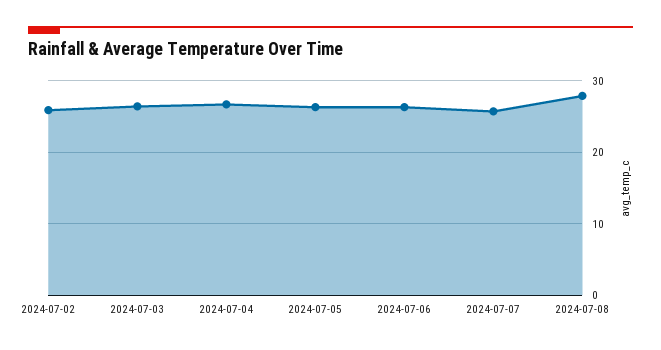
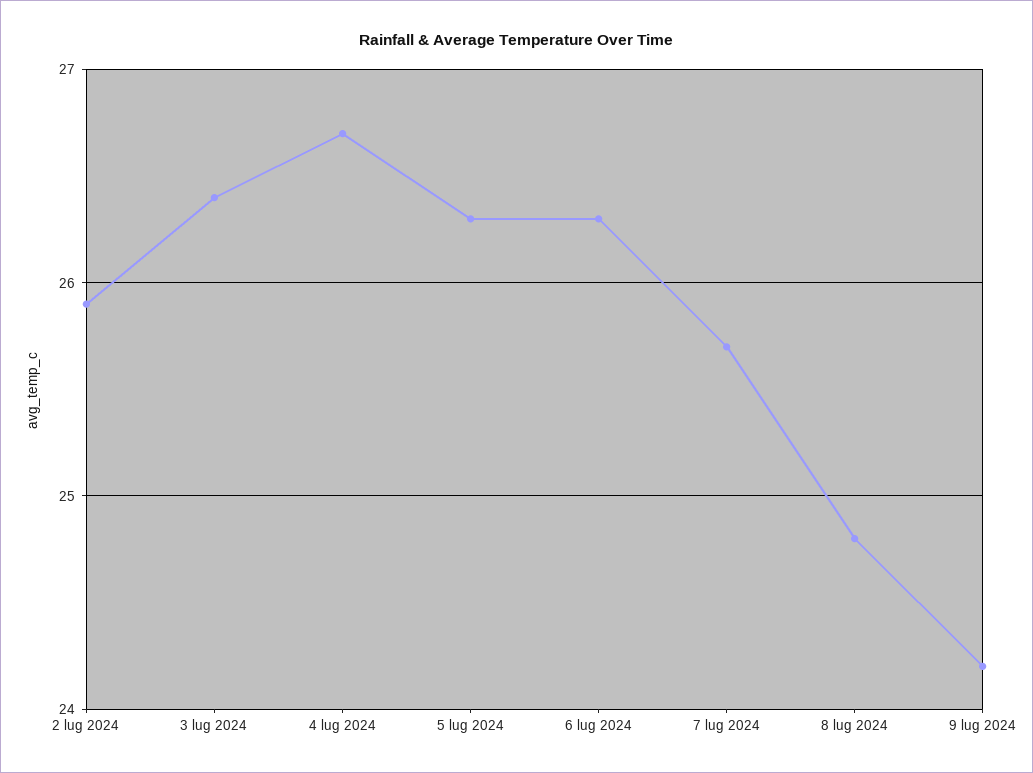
2024-07-08: 28 -> 24.8
9 lug 2024: none -> 24.2

